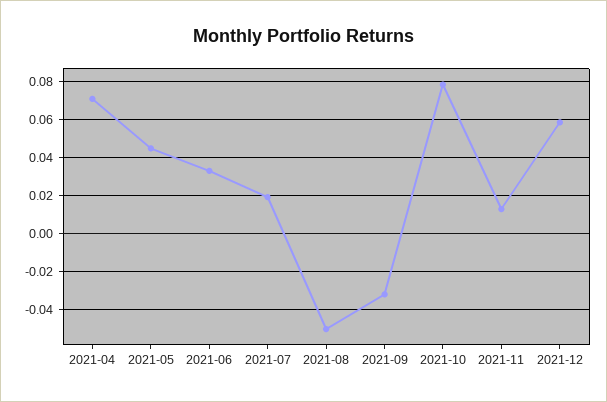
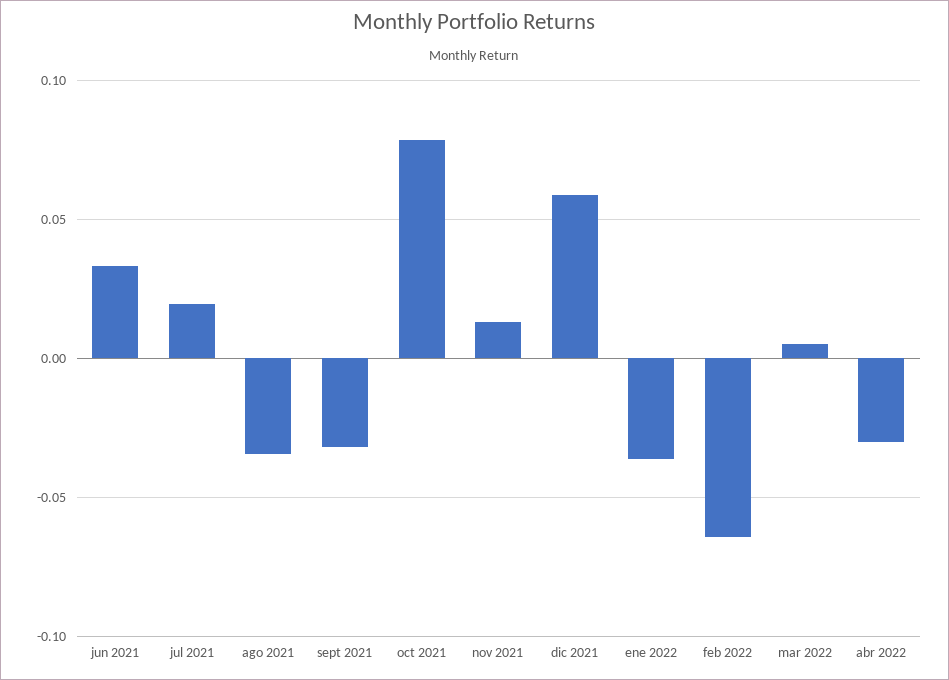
2021-04: 0.07 -> none
2021-05: 0.045 -> none
2021-08: -0.05 -> -0.035
ene 2022: none -> -0.035
feb 2022: none -> -0.065
mar 2022: none -> 0.005
abr 2022: none -> -0.03

